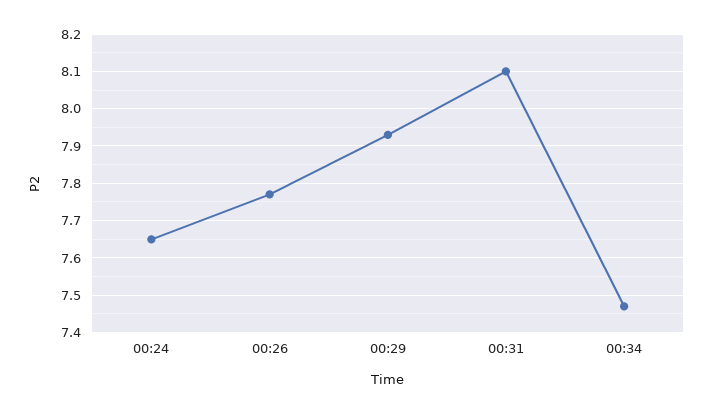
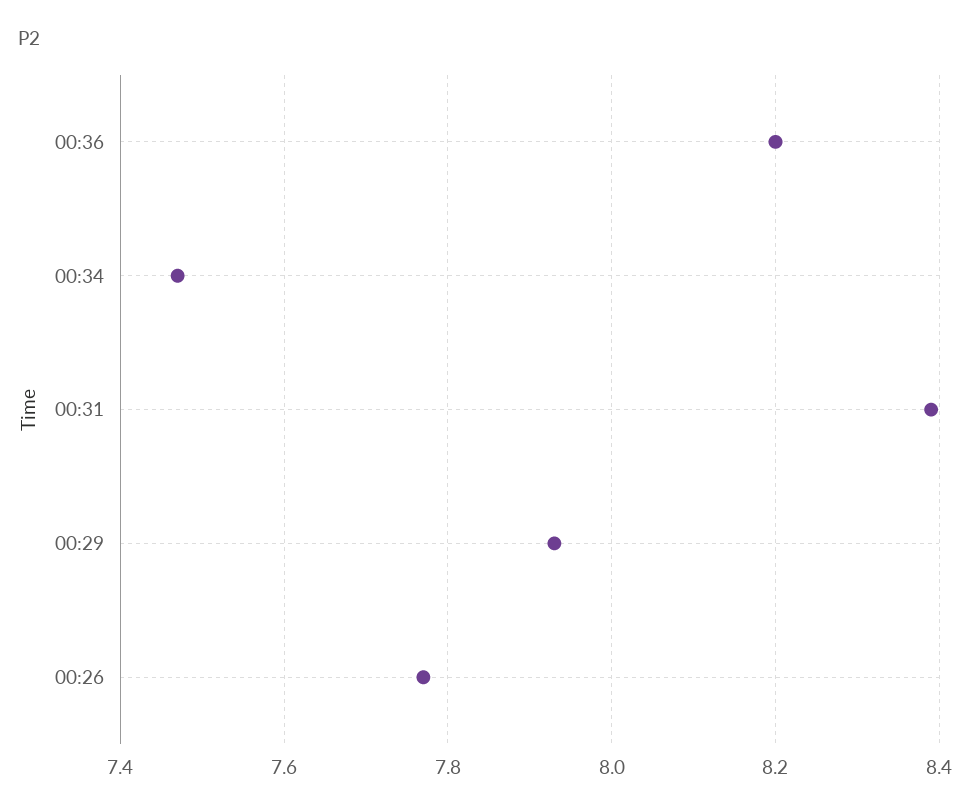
00:24: 7.65 -> none
00:31: 8.1 -> 8.4
00:36: none -> 8.2

